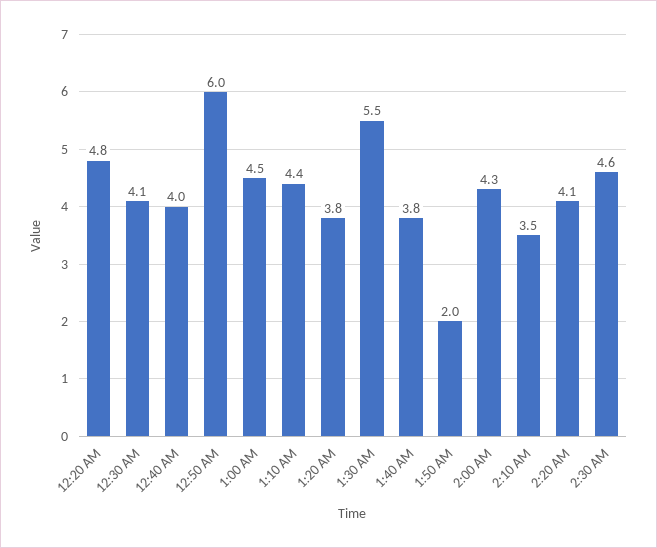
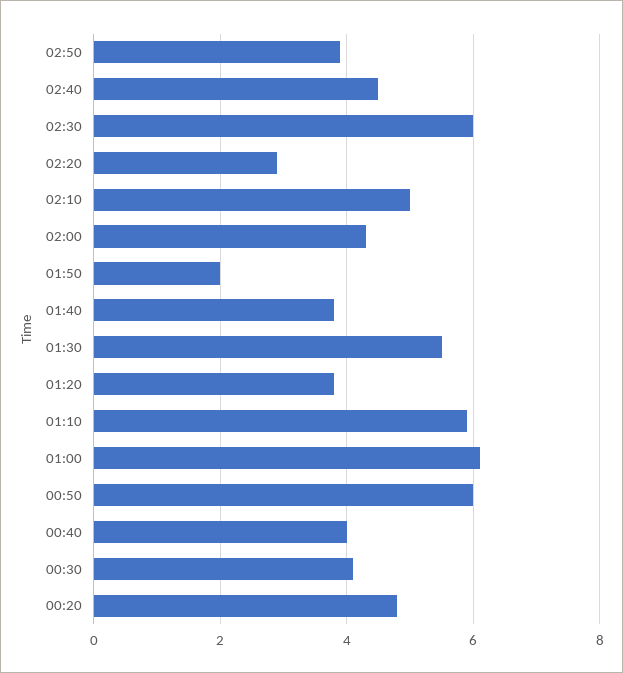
1:00 AM: 4.5 -> 6
1:10 AM: 4.4 -> 6
2:10 AM: 3.5 -> 5
2:20 AM: 4.1 -> 3
2:30 AM: 4.6 -> 6
02:50: none -> 4
02:40: none -> 4.5

